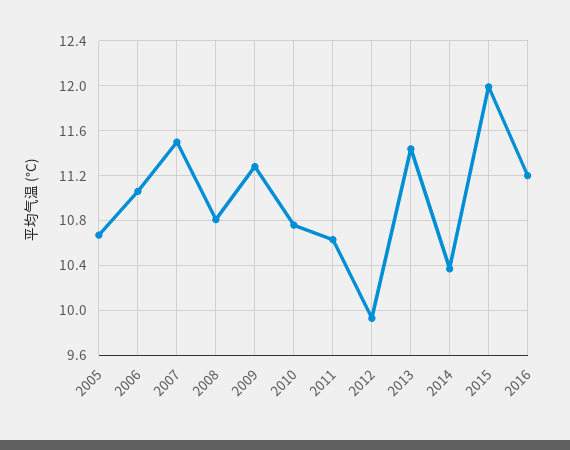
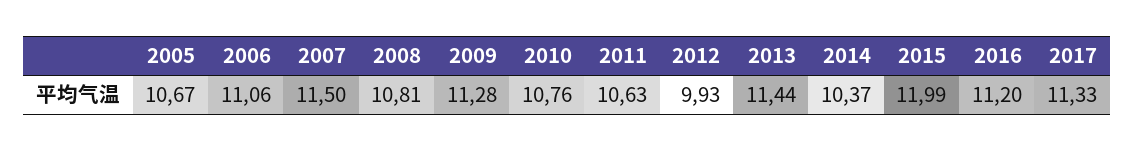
2017: none -> 11.33

